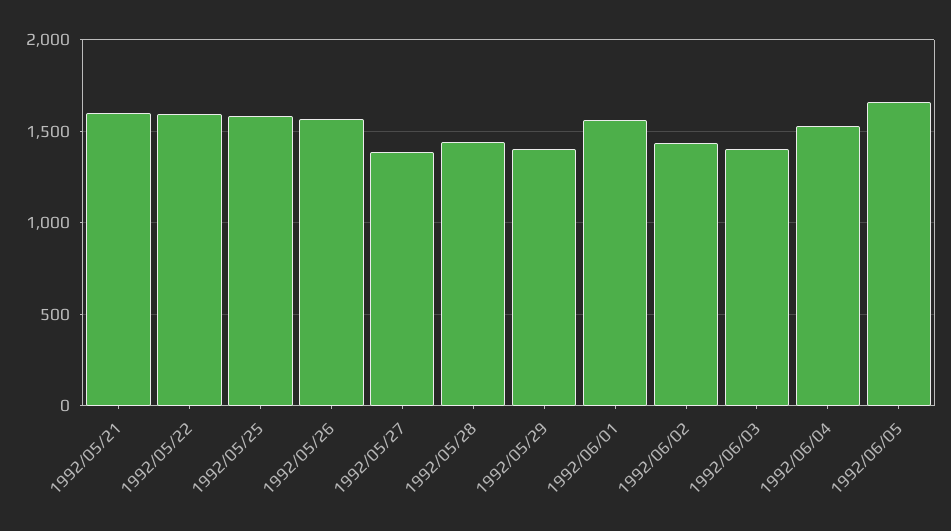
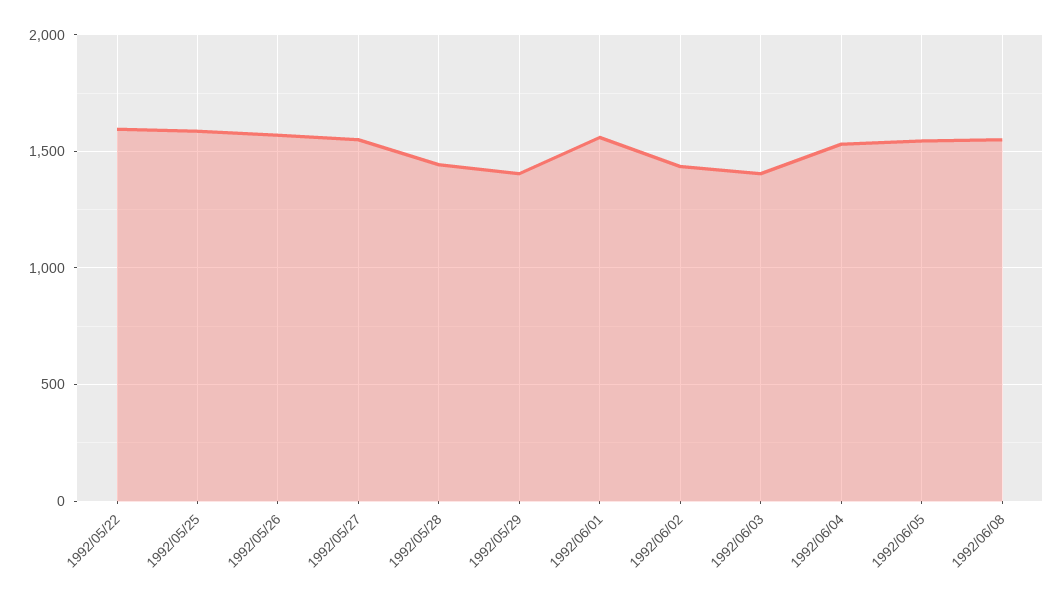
1992/05/21: 1600 -> none
1992/05/27: 1400 -> 1550
1992/06/05: 1650 -> 1550
1992/06/08: none -> 1550

